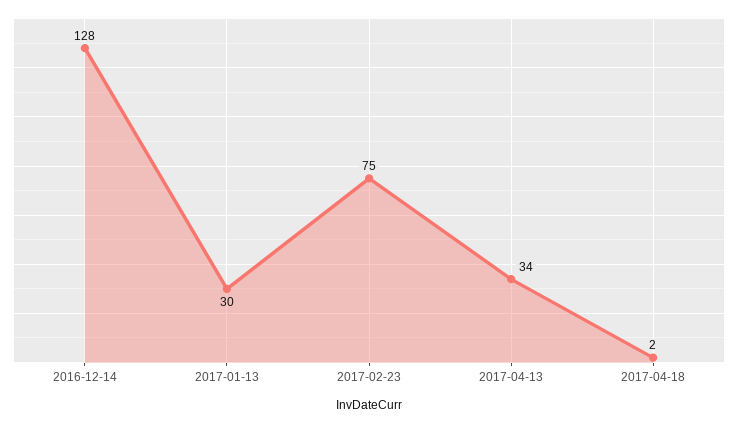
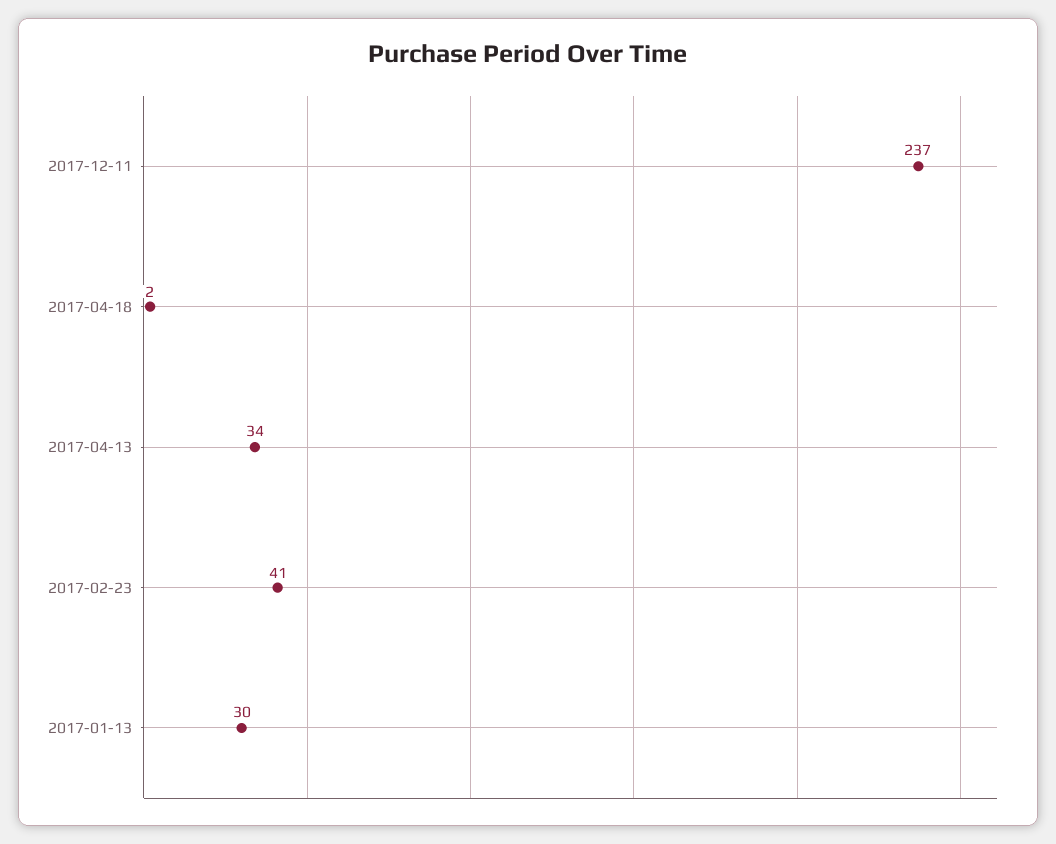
2016-12-14: 128 -> none
2017-02-23: 75 -> 41
2017-12-11: none -> 237

